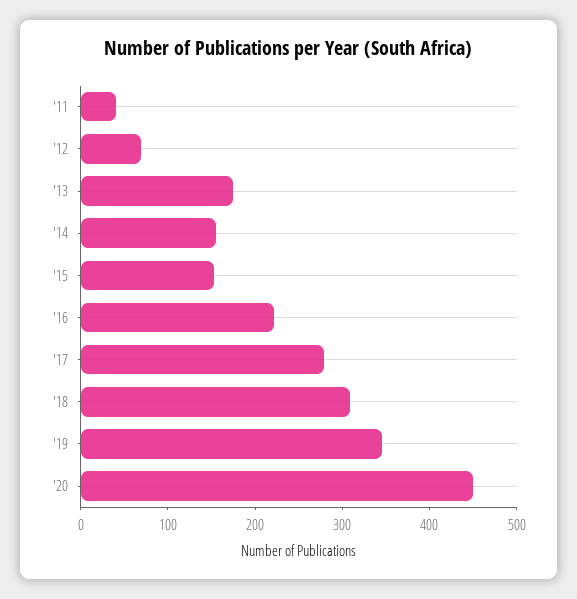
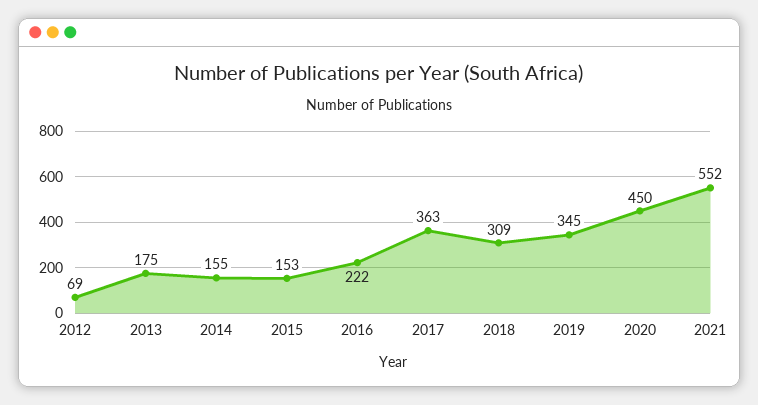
'11: 40 -> none
'17: 280 -> 363
2021: none -> 552

